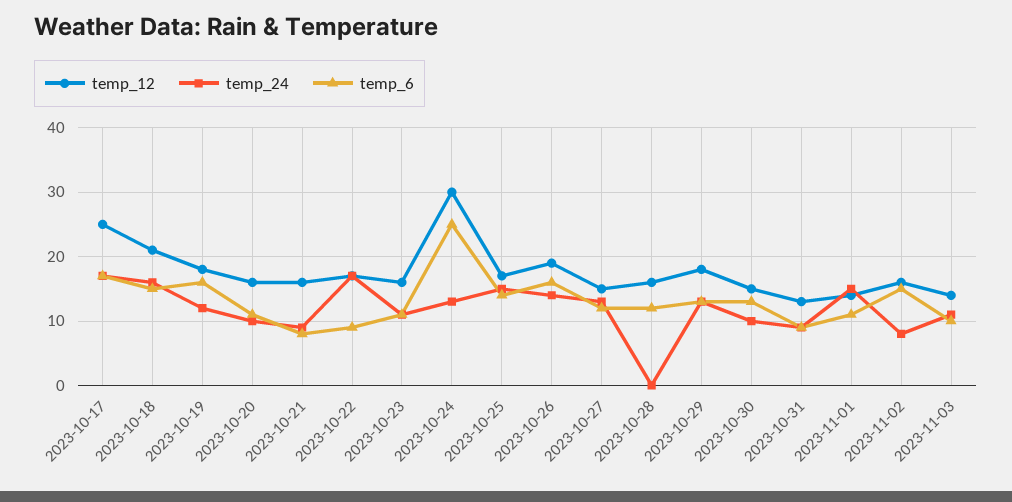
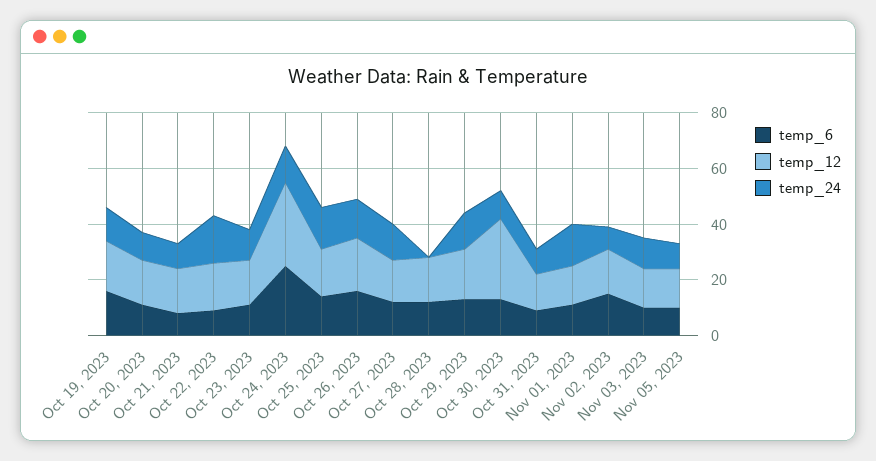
temp_12, 2023-10-17: 25 -> none
temp_24, 2023-10-17: 17 -> none
temp_6, 2023-10-17: 17 -> none
temp_12, 2023-10-18: 21 -> none
temp_24, 2023-10-18: 16 -> none
temp_6, 2023-10-18: 15 -> none
temp_12, 2023-10-30: 15 -> 30
temp_6, Nov 05, 2023: none -> 10
temp_12, Nov 05, 2023: none -> 15
temp_24, Nov 05, 2023: none -> 10

